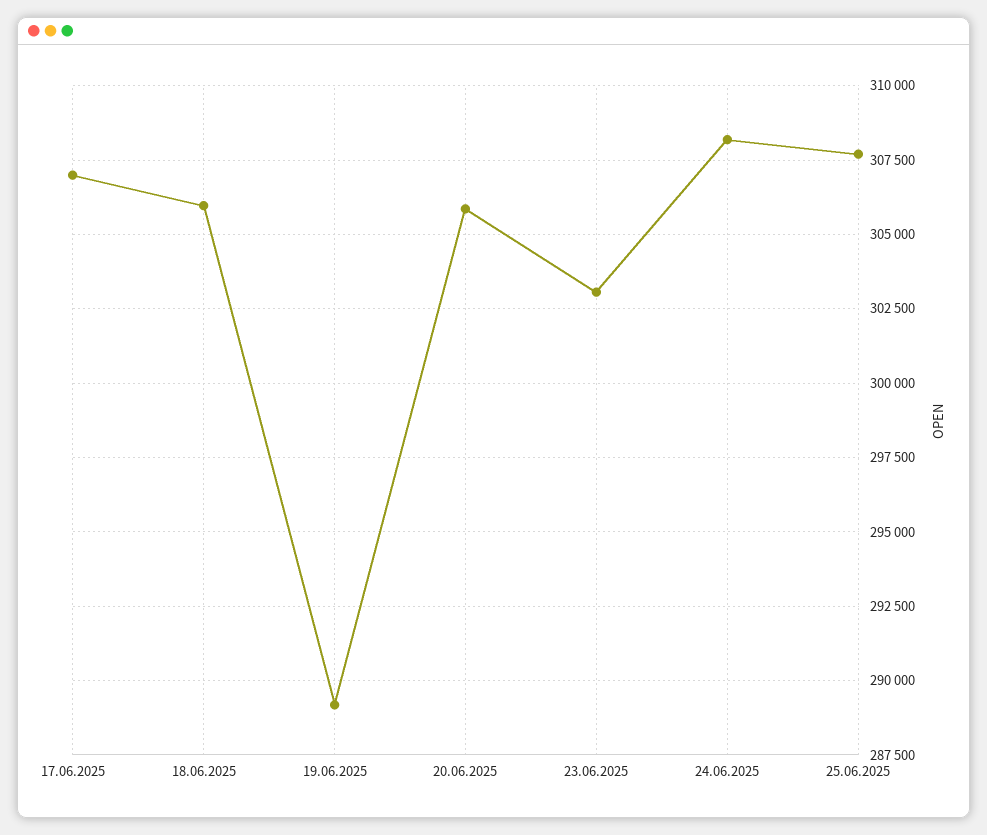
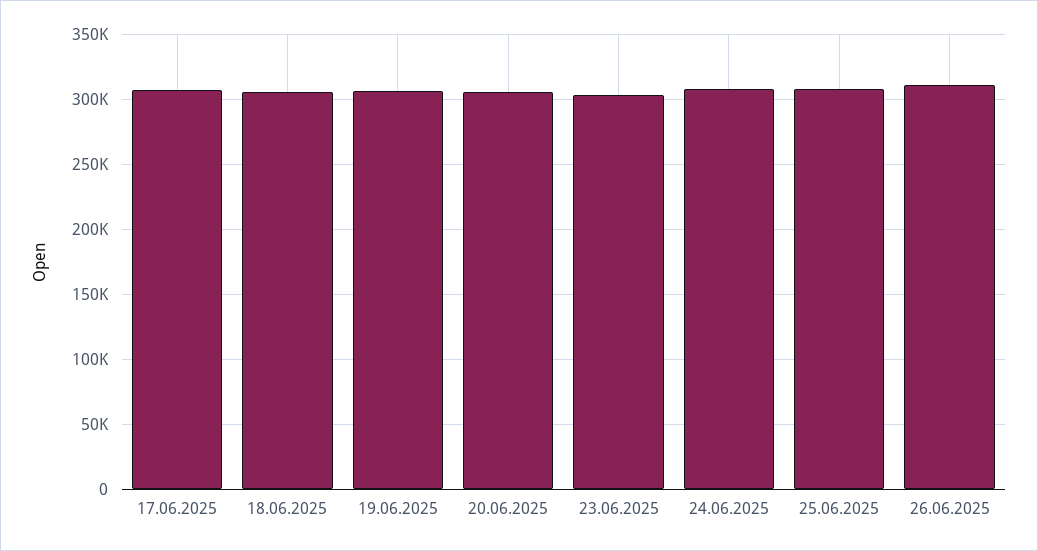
19.06.2025: 289250 -> 305000
26.06.2025: none -> 310000

